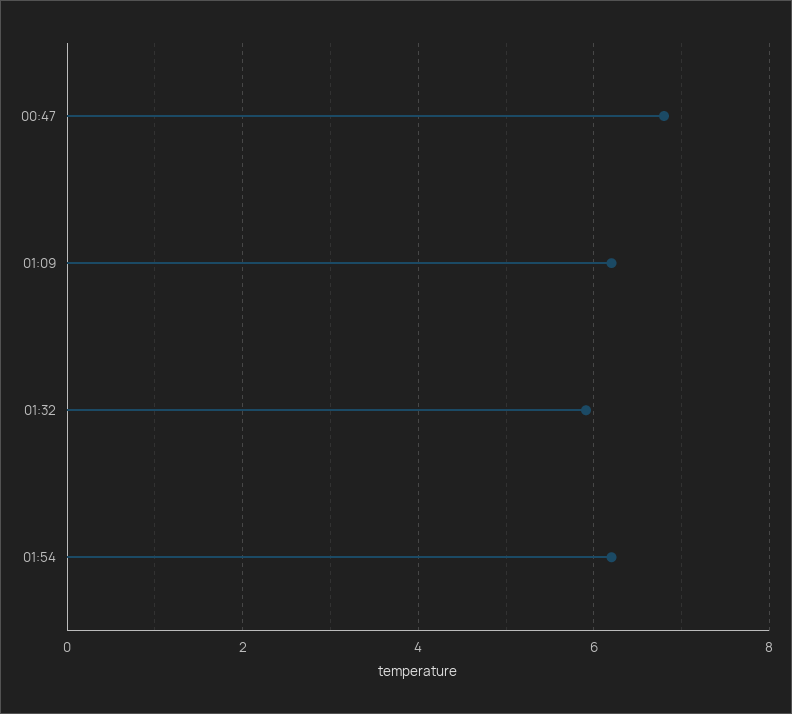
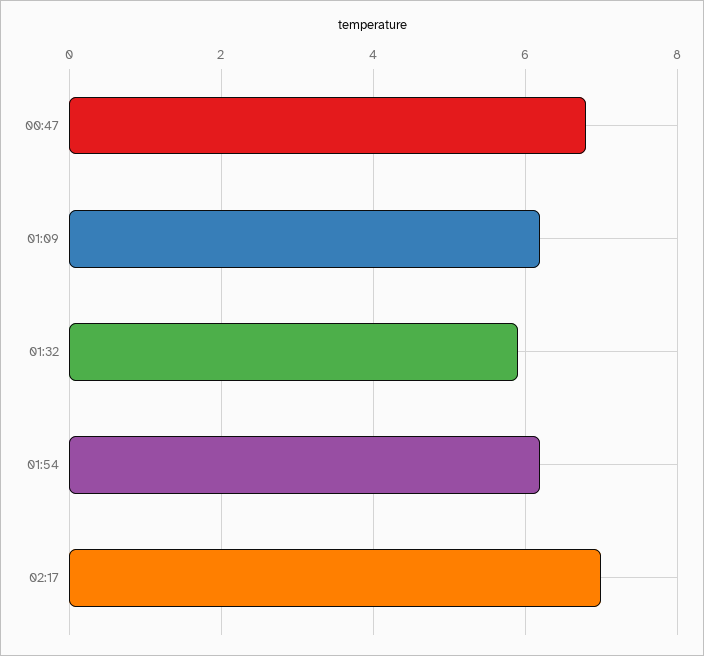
02:17: none -> 7

